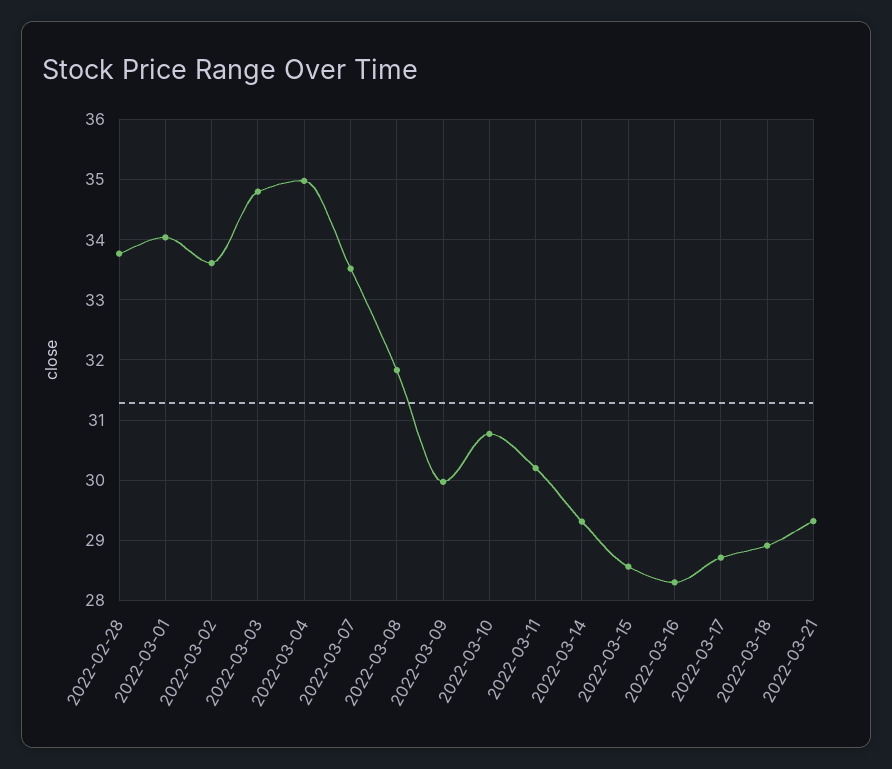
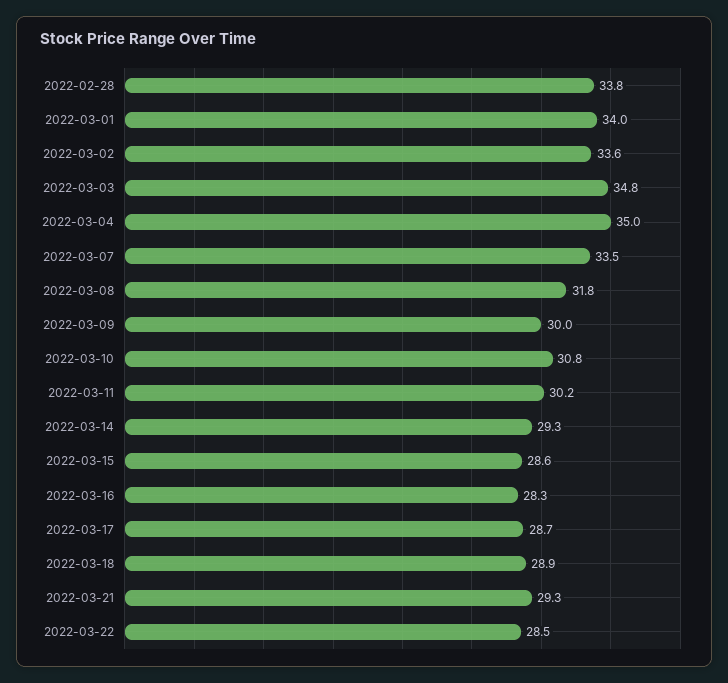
2022-03-22: none -> 28.5

